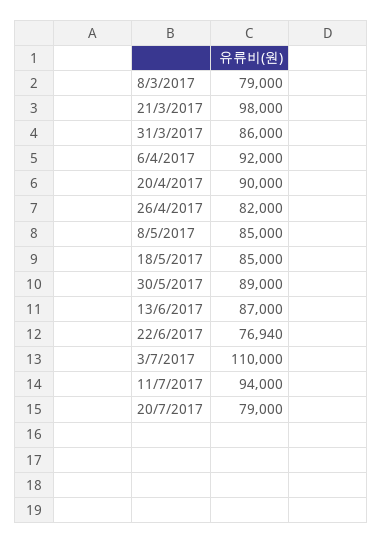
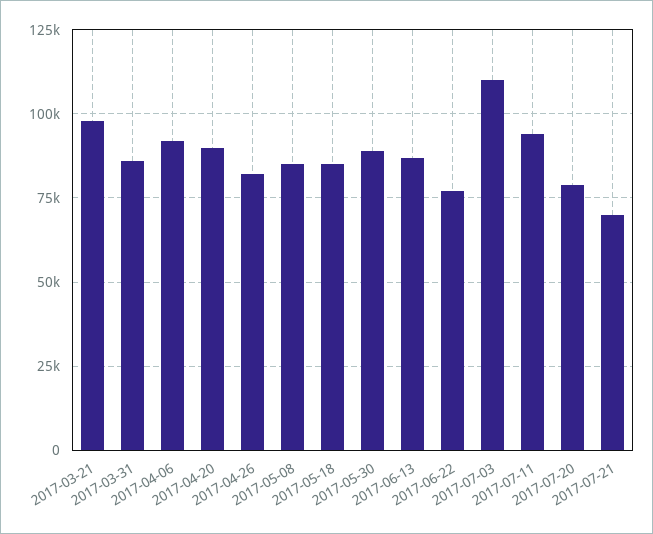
8/3/2017: 79000 -> none
2017-07-21: none -> 70000

